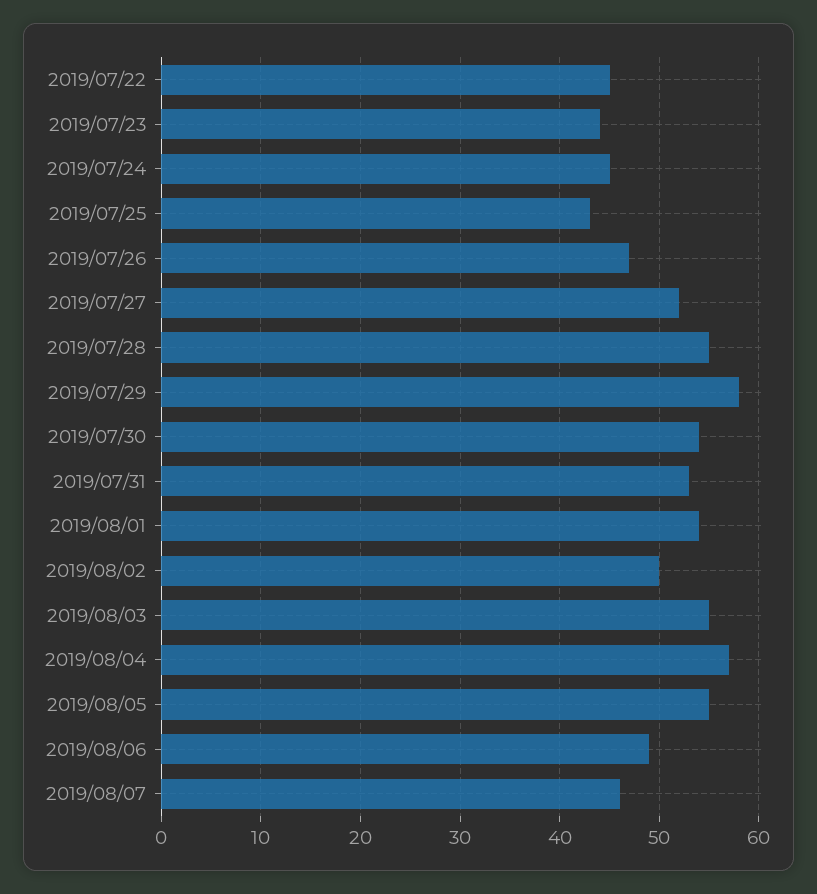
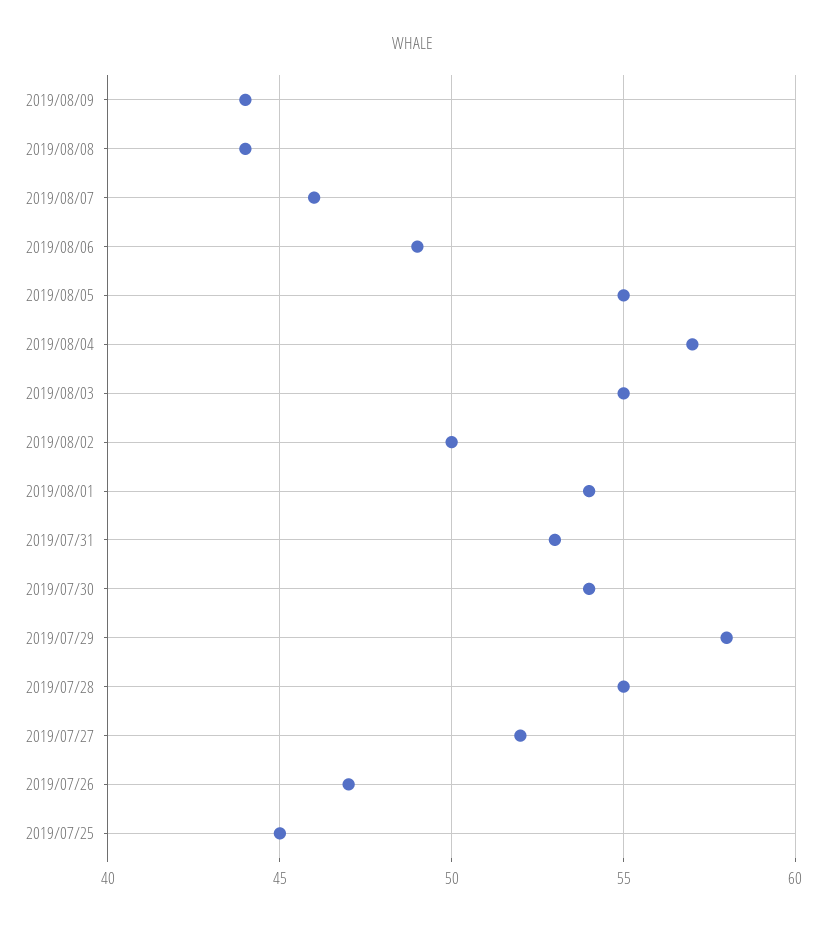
2019/07/22: 45 -> none
2019/07/23: 44 -> none
2019/07/24: 45 -> none
2019/07/25: 43 -> 45
2019/08/09: none -> 44
2019/08/08: none -> 44

